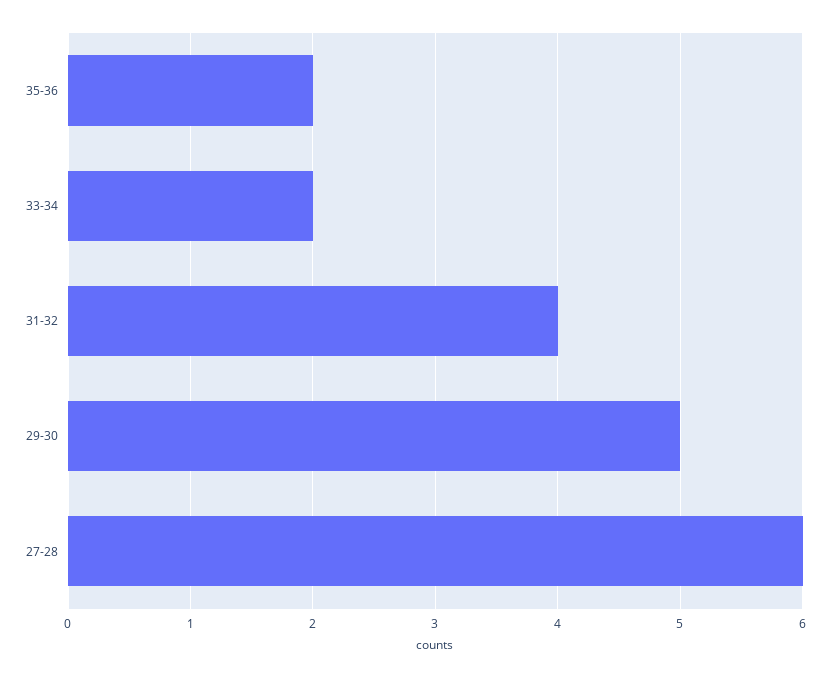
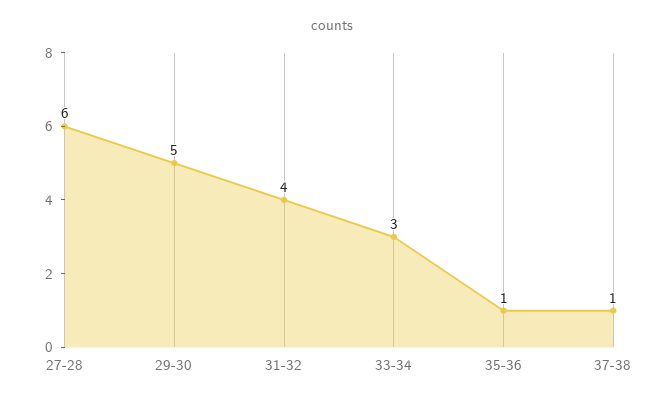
35-36: 2 -> 1
33-34: 2 -> 3
37-38: none -> 1

